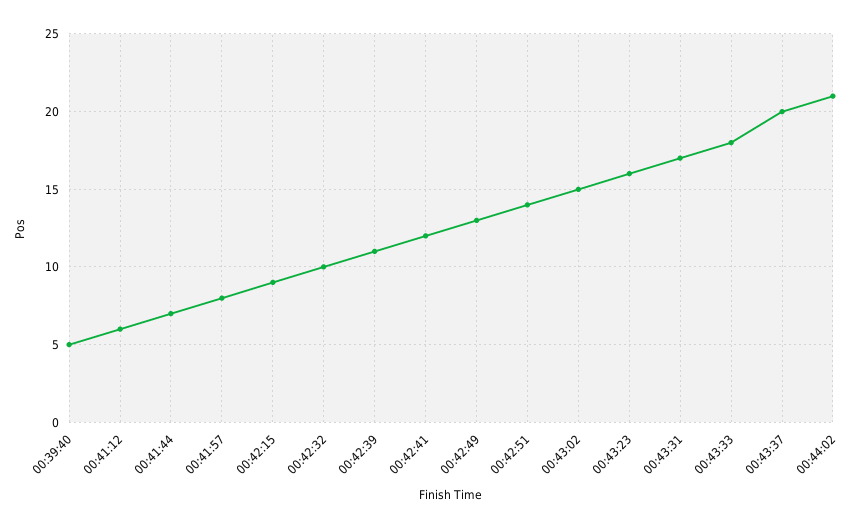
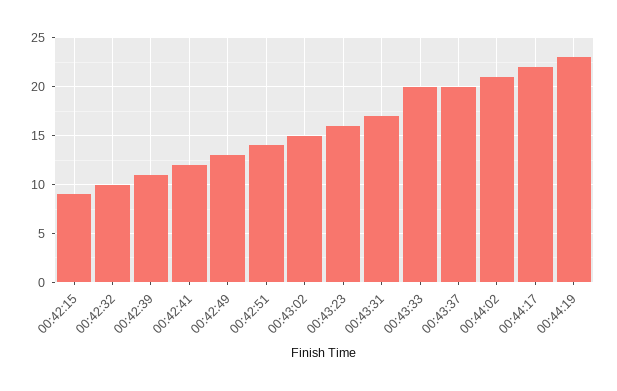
00:39:40: 5 -> none
00:41:12: 6 -> none
00:41:44: 7 -> none
00:41:57: 8 -> none
00:43:33: 18 -> 20
00:44:17: none -> 22
00:44:19: none -> 23

